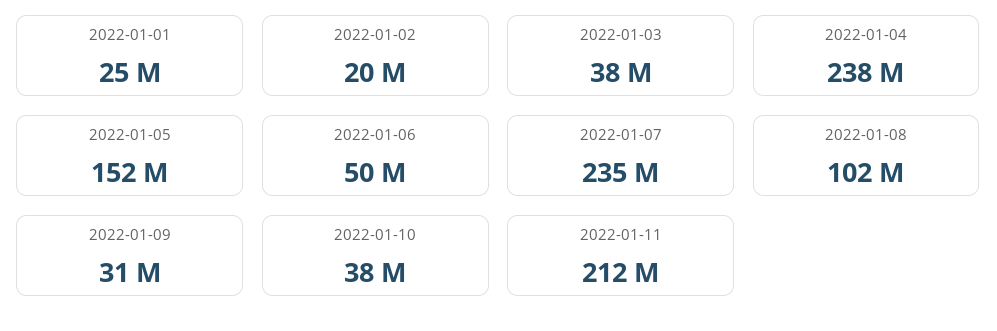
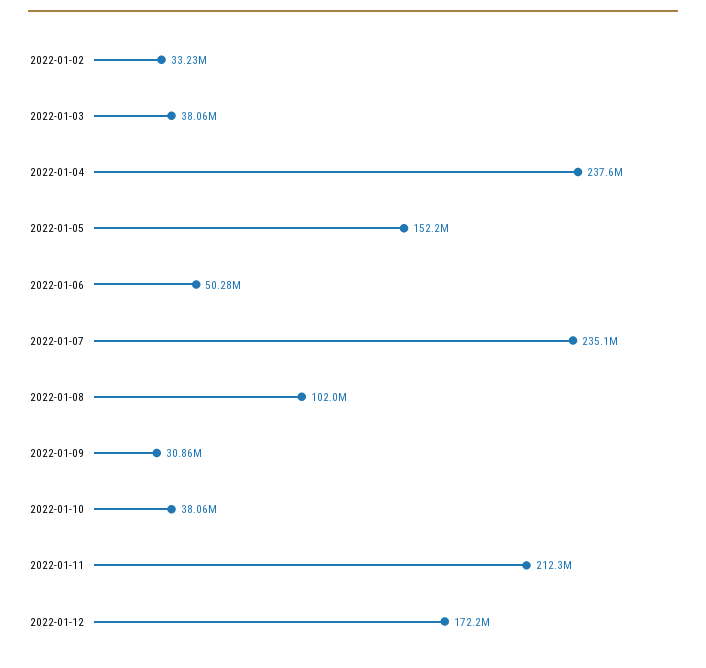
2022-01-01: 25000000 -> none
2022-01-02: 20000000 -> 33230000
2022-01-12: none -> 172200000

